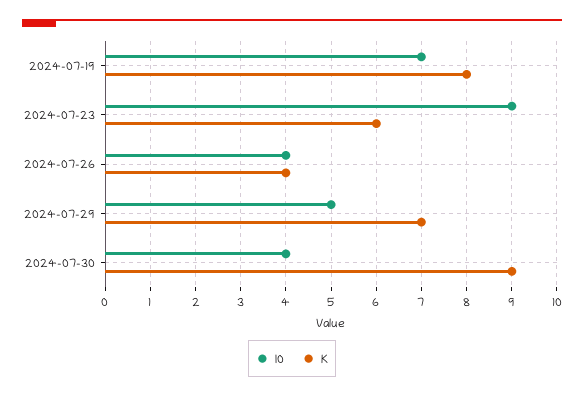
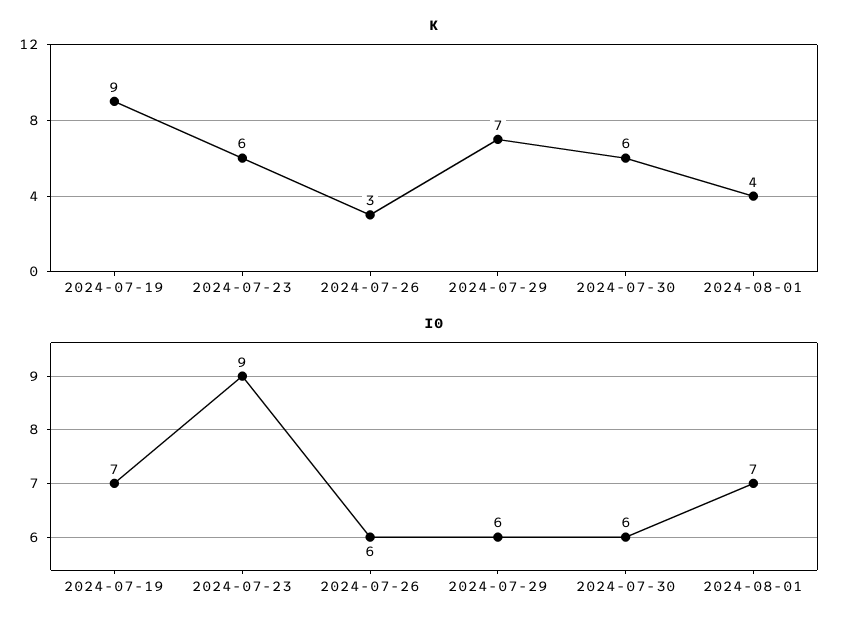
K, 2024-07-19: 8 -> 9
I0, 2024-07-26: 4 -> 6
K, 2024-07-26: 4 -> 3
I0, 2024-07-29: 5 -> 6
I0, 2024-07-30: 4 -> 6
K, 2024-07-30: 9 -> 6
K, 2024-08-01: none -> 4
I0, 2024-08-01: none -> 7

